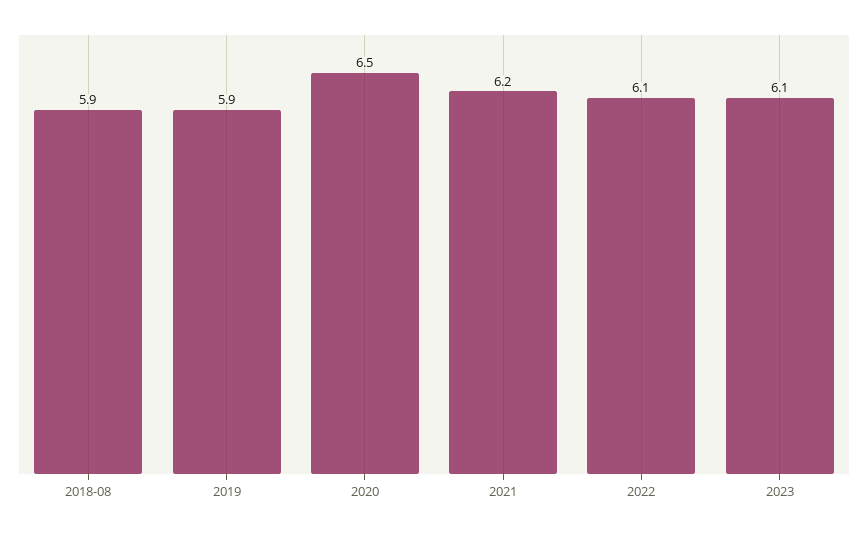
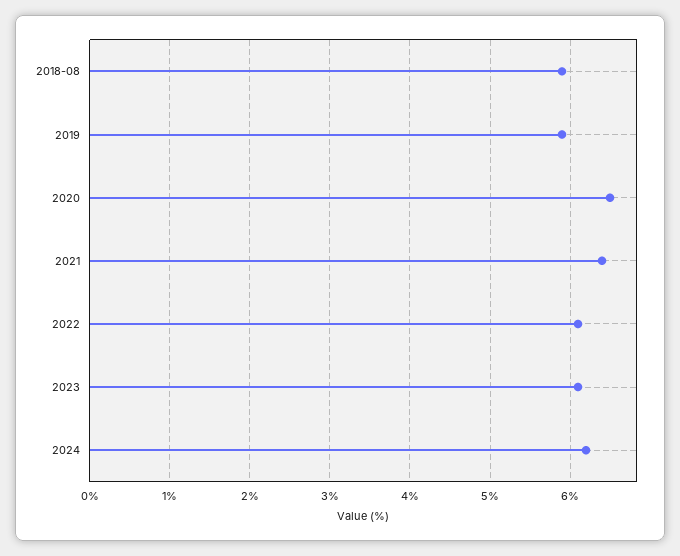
2021: 6.2 -> 6.4
2024: none -> 6.2

